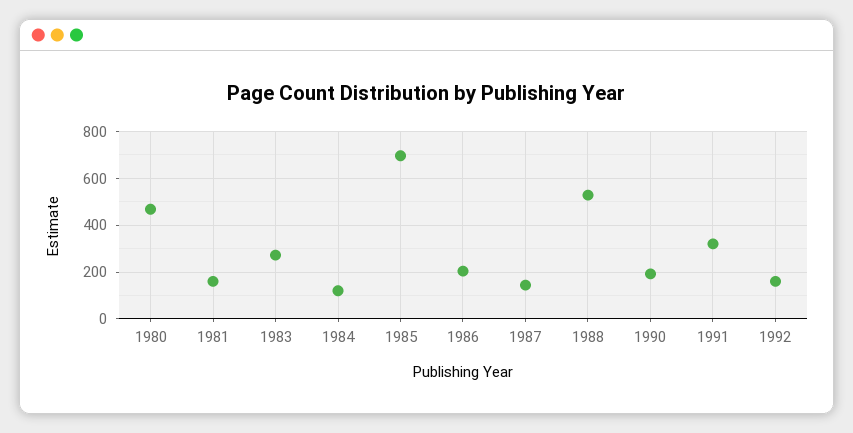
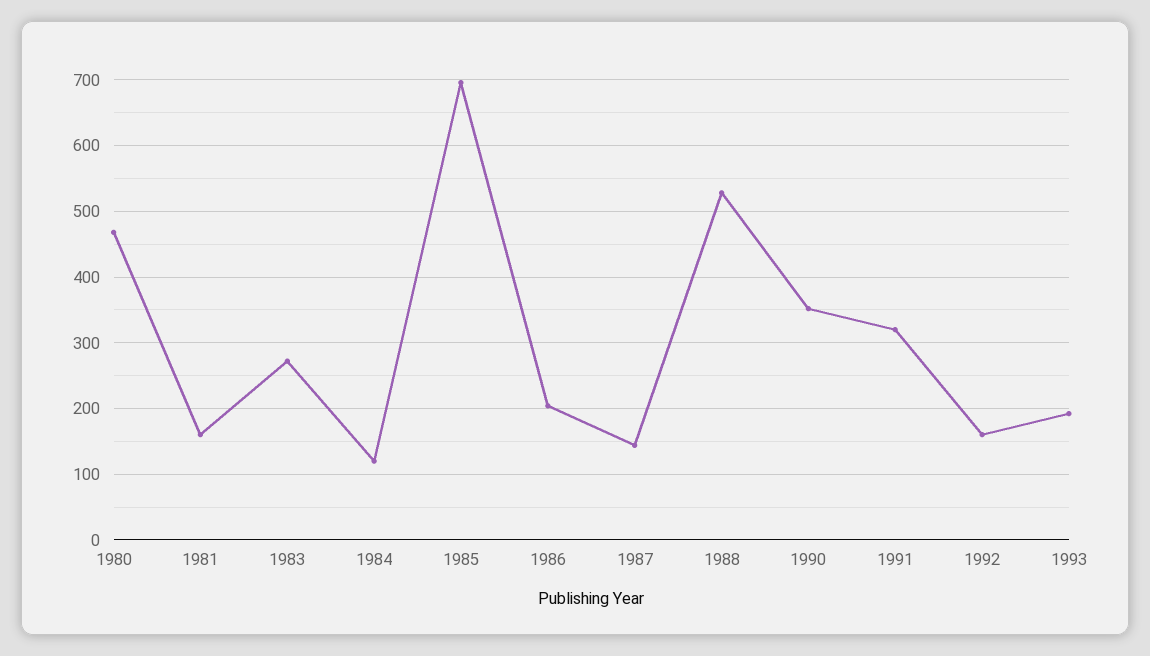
1990: 200 -> 350
1993: none -> 190

